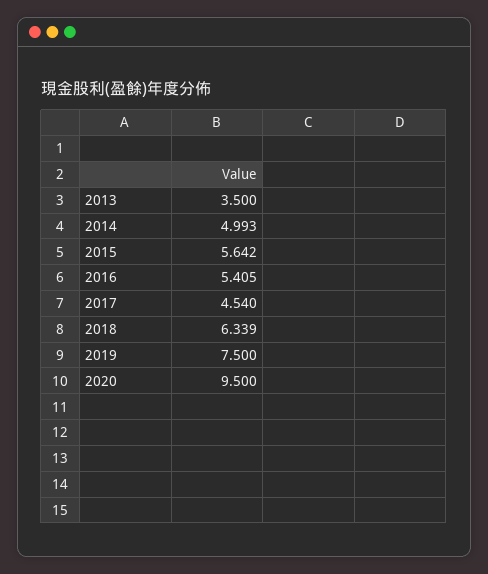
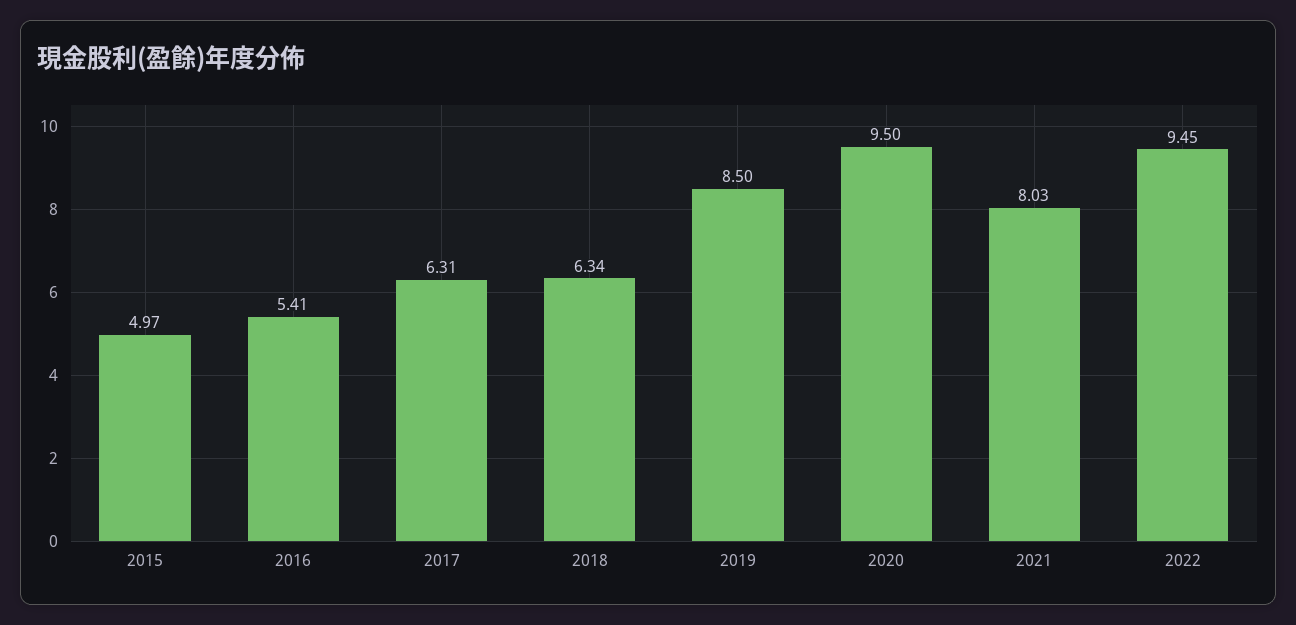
2013: 3.5 -> none
2014: 4.993 -> none
2015: 5.642 -> 4.97
2017: 4.54 -> 6.31
2019: 7.5 -> 8.5
2021: none -> 8.03
2022: none -> 9.45

